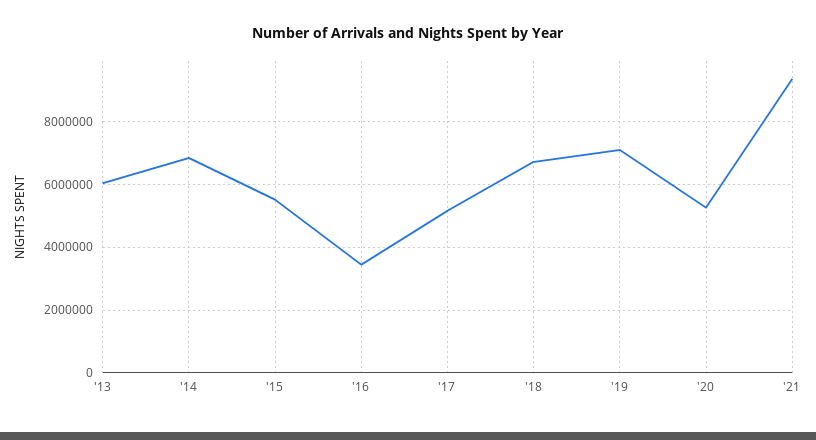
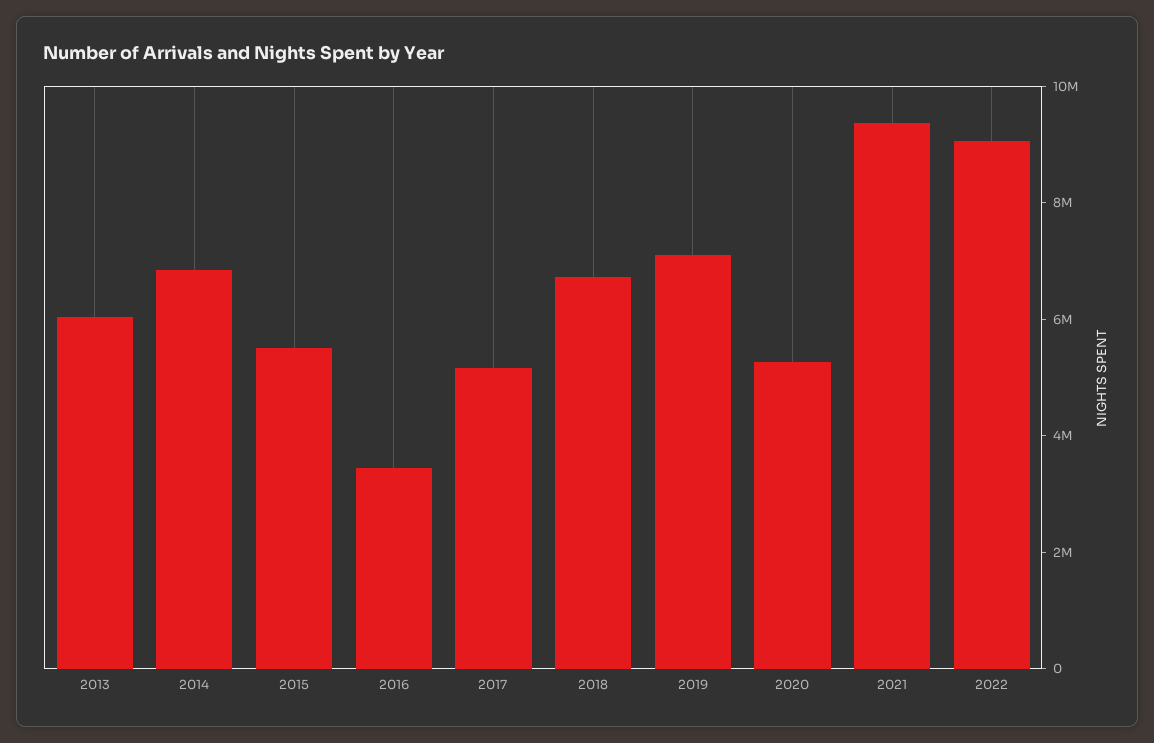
2022: none -> 9000000

